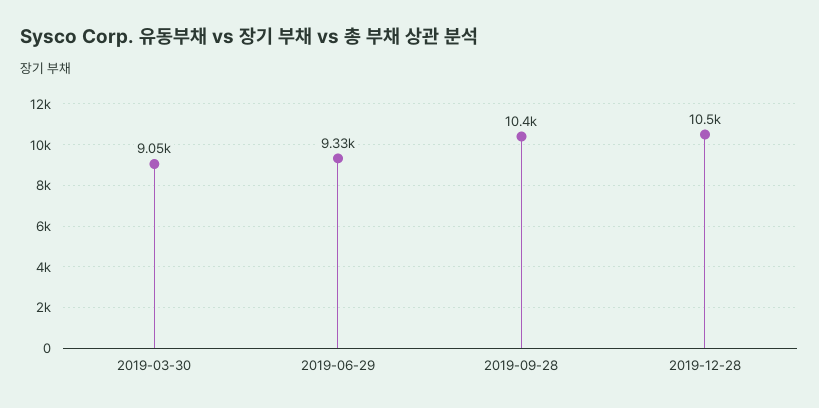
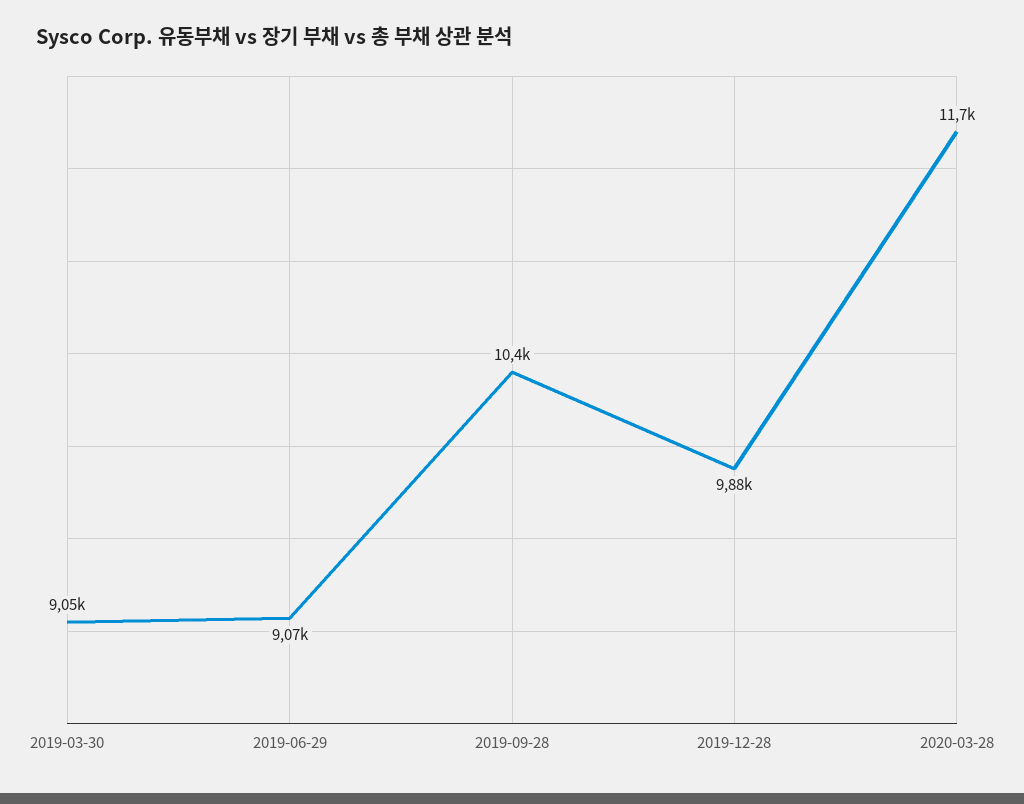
2019-06-29: 9330 -> 9070
2019-12-28: 10500 -> 9880
2020-03-28: none -> 11700

